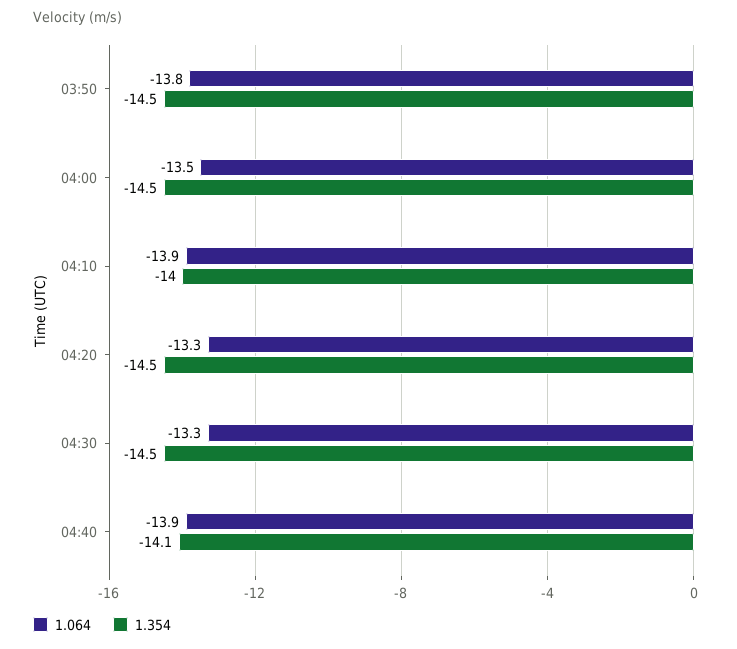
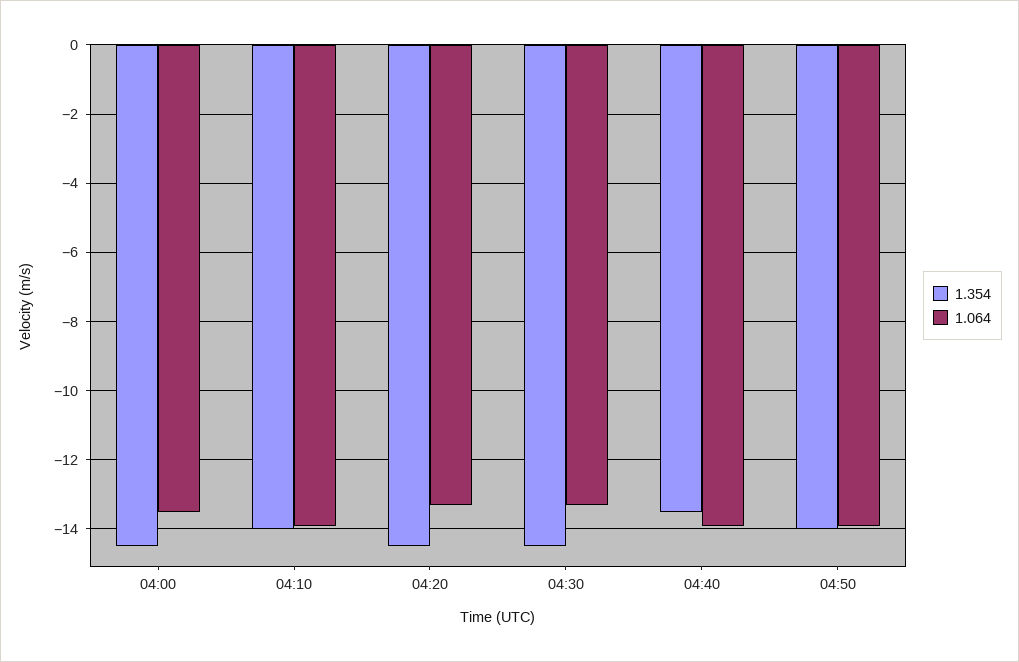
1.064, 03:50: -13.8 -> none
1.354, 03:50: -14.5 -> none
1.354, 04:40: -14.1 -> -13.5
1.354, 04:50: none -> -14
1.064, 04:50: none -> -14

